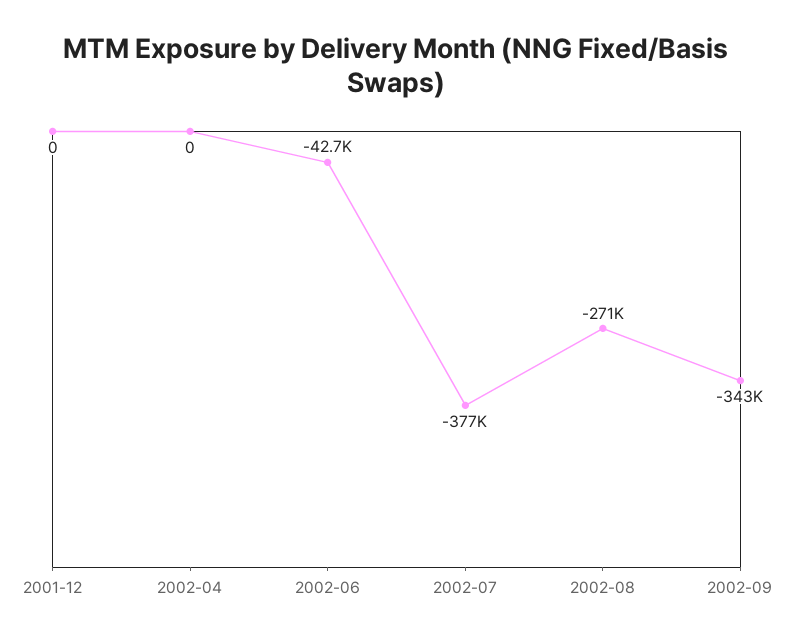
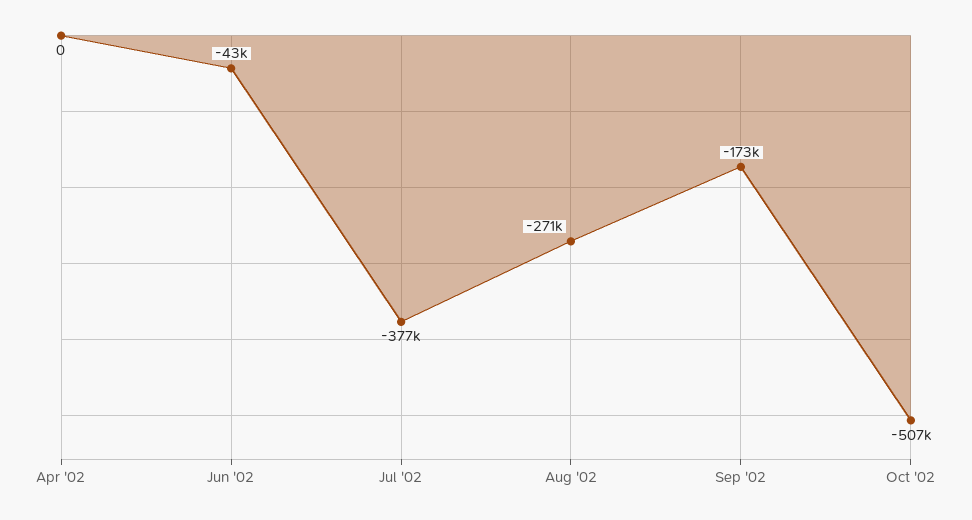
2001-12: 0 -> none
2002-09: -343000 -> -173000
Oct '02: none -> -507000

